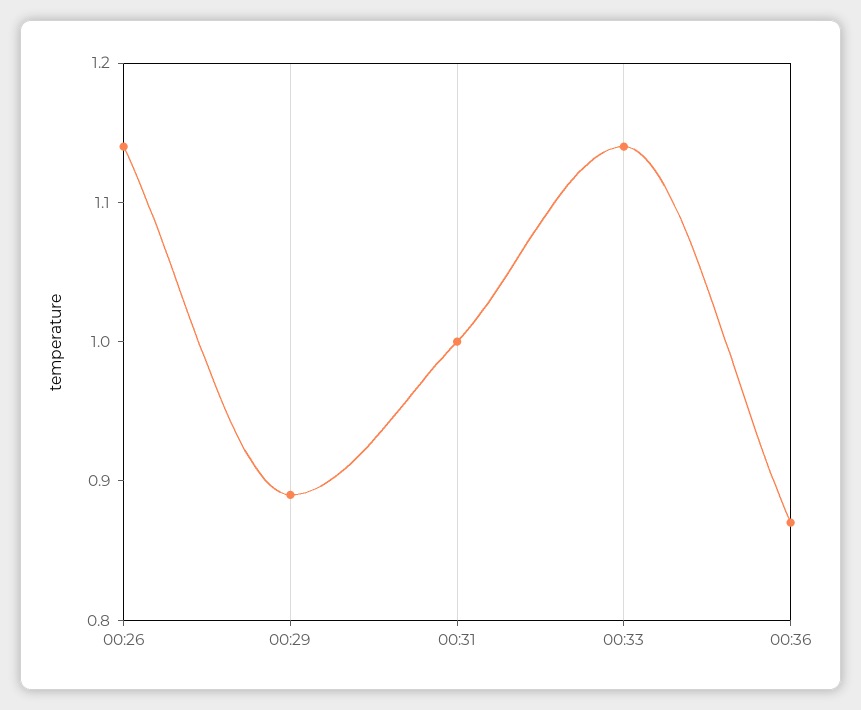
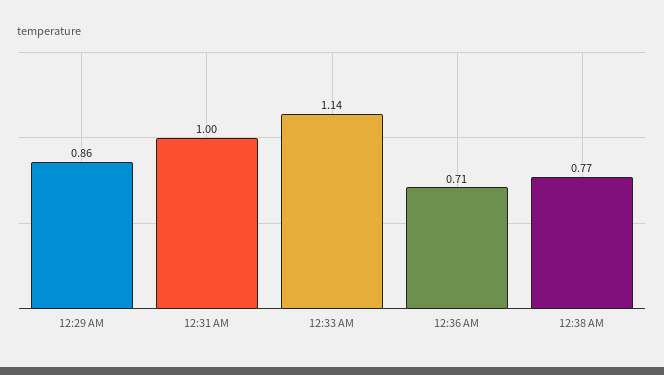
00:26: 1.14 -> none
00:29: 0.89 -> 0.86
00:36: 0.87 -> 0.71
12:38 AM: none -> 0.77

